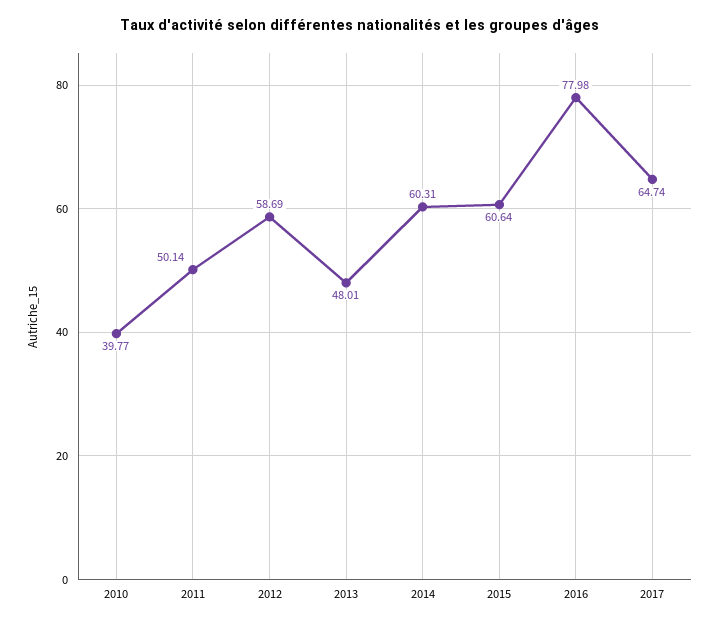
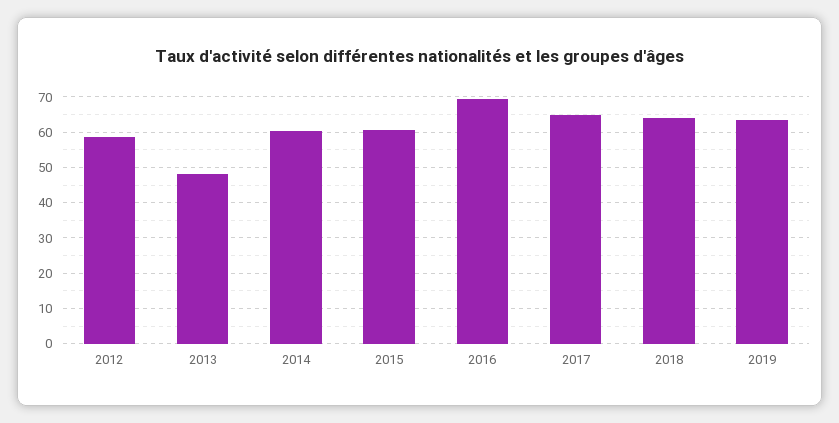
2010: 39.77 -> none
2011: 50.14 -> none
2016: 77.98 -> 70
2018: none -> 64
2019: none -> 64

